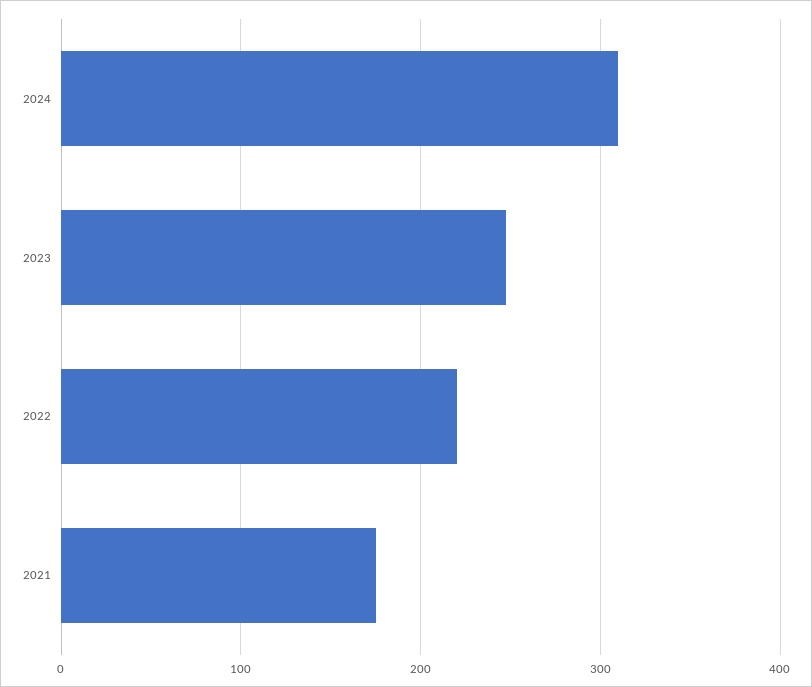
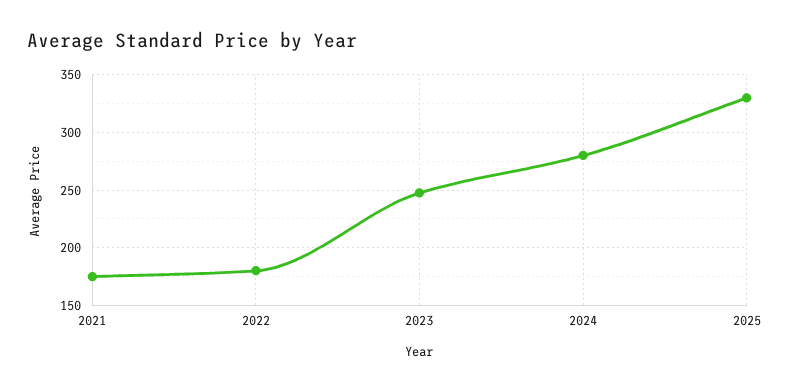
2024: 310 -> 280
2022: 220 -> 180
2025: none -> 330

